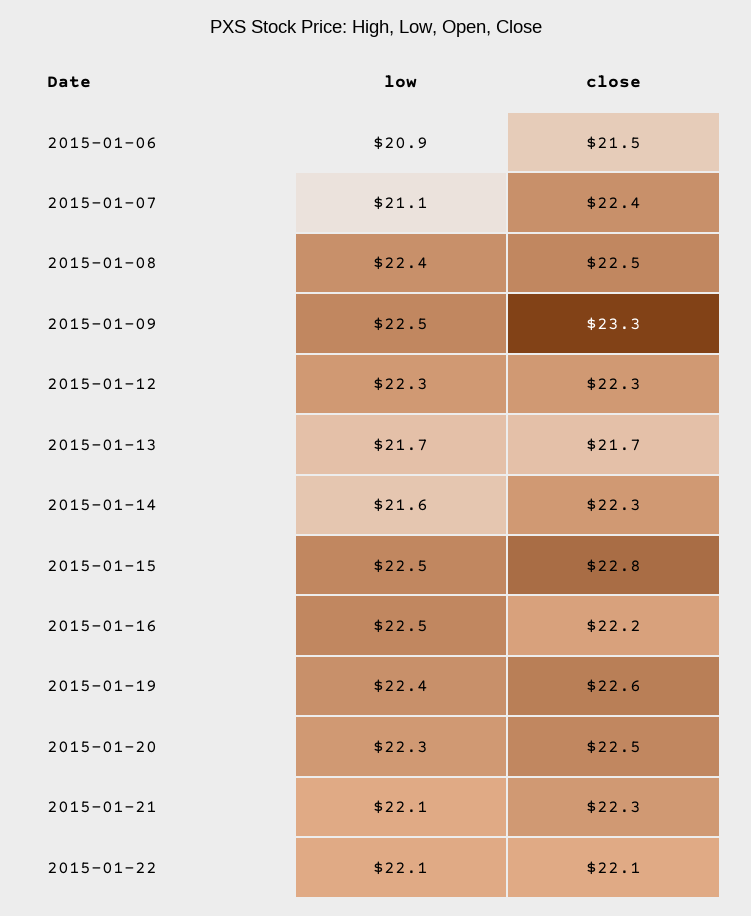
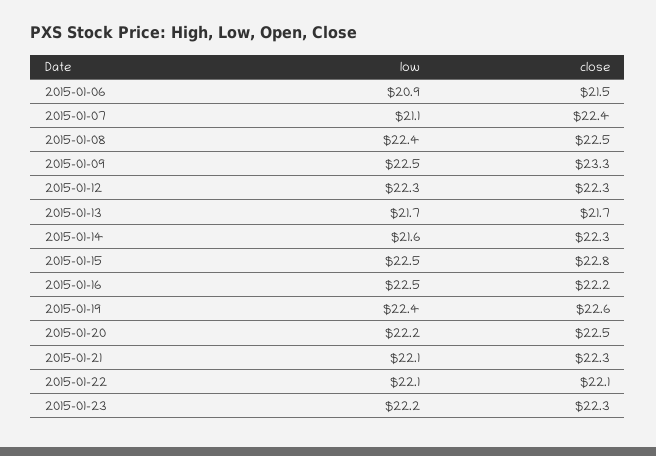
low, 2015-01-20: 22.3 -> 22.2
low, 2015-01-23: none -> 22.2
close, 2015-01-23: none -> 22.3

